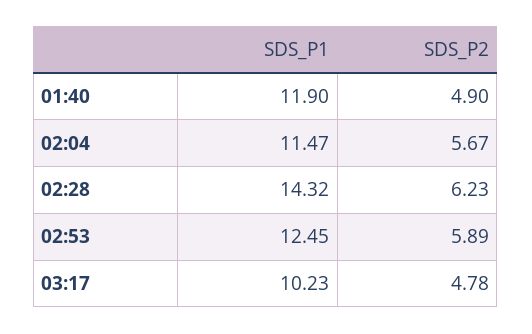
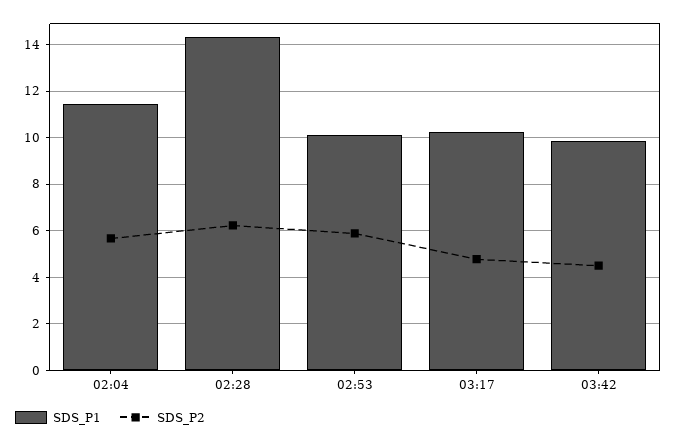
SDS_P1, 01:40: 11.9 -> none
SDS_P2, 01:40: 4.9 -> none
SDS_P1, 02:53: 12.45 -> 10
SDS_P1, 03:42: none -> 10
SDS_P2, 03:42: none -> 4.5

